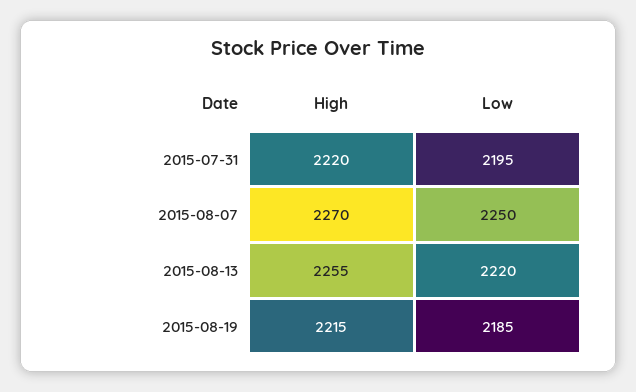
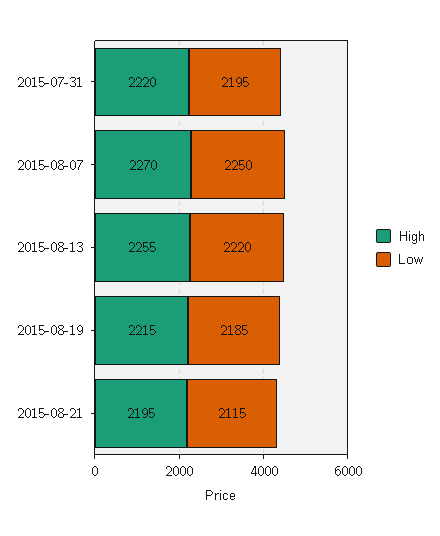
High, 2015-08-21: none -> 2195
Low, 2015-08-21: none -> 2115

